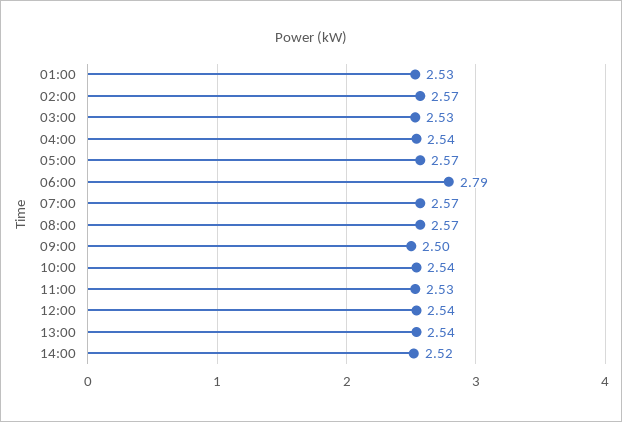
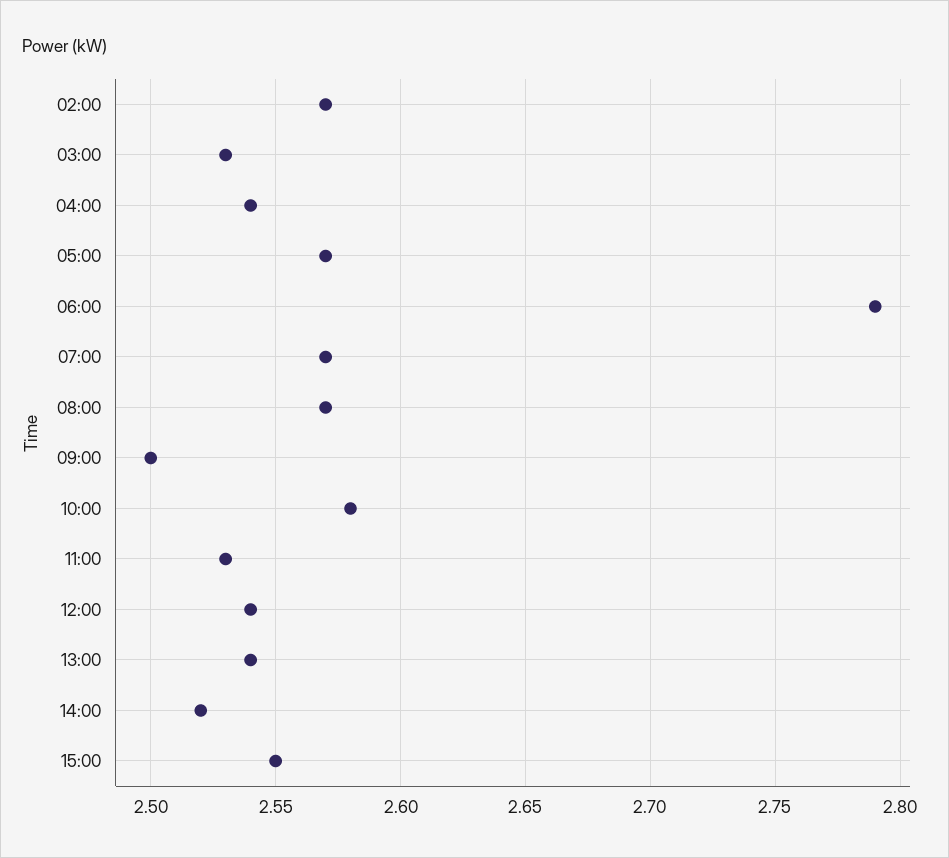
01:00: 2.53 -> none
10:00: 2.54 -> 2.58
15:00: none -> 2.55

